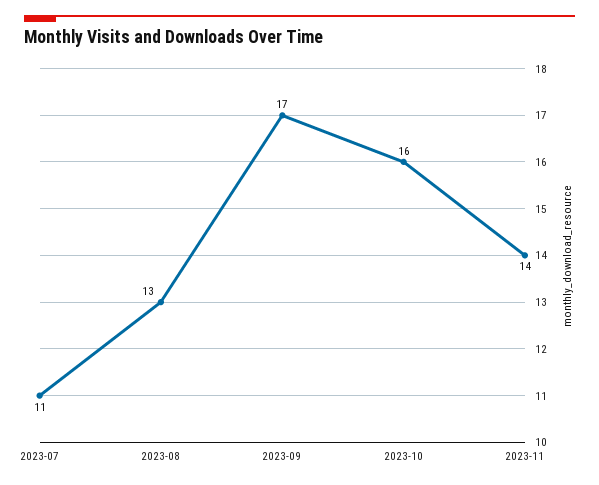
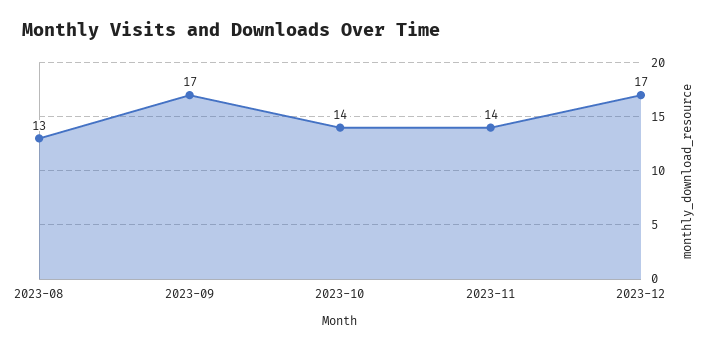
2023-07: 11 -> none
2023-10: 16 -> 14
2023-12: none -> 17

